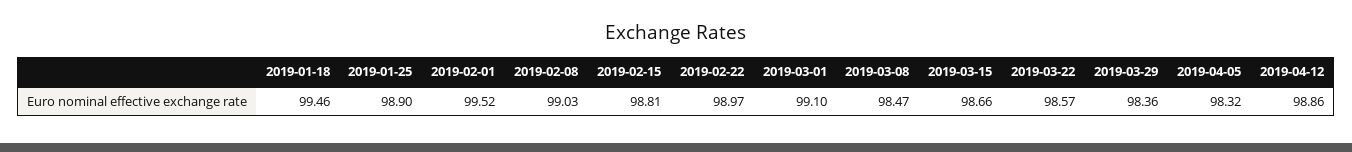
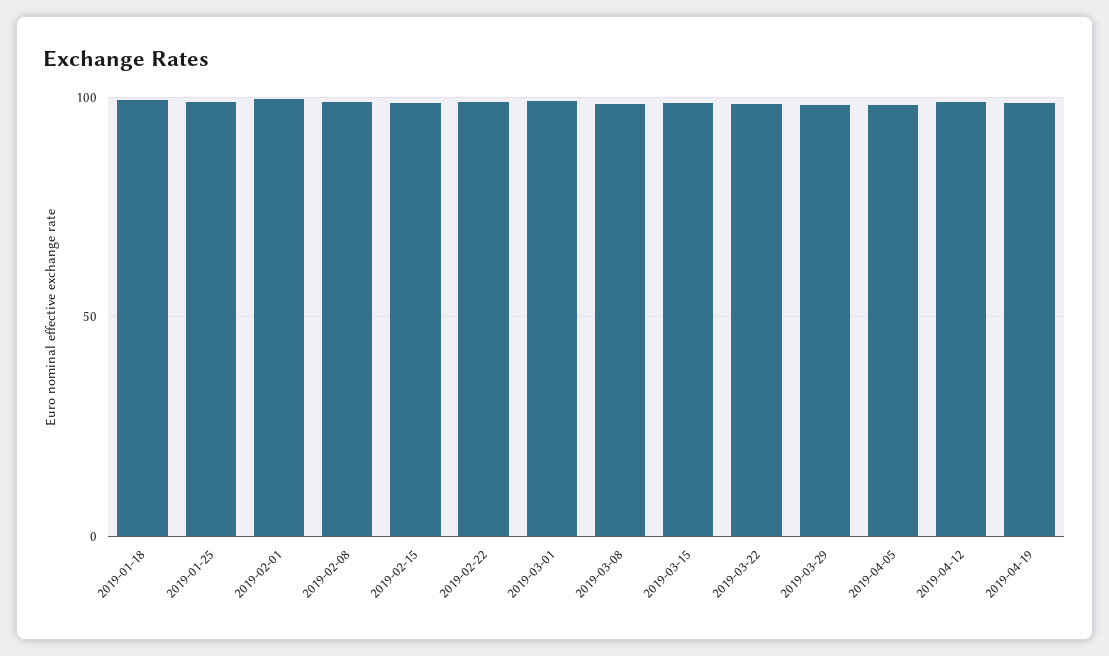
2019-04-19: none -> 100

